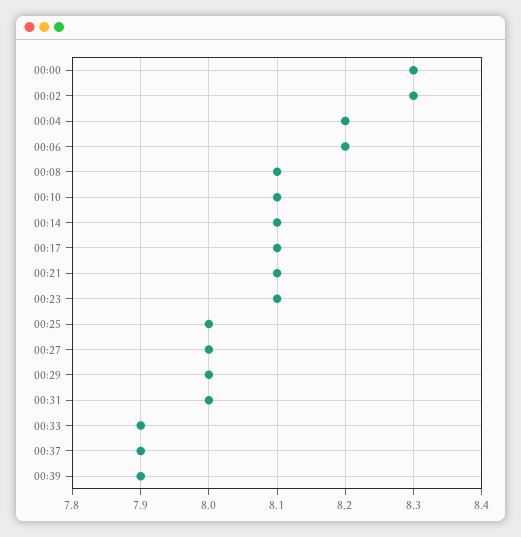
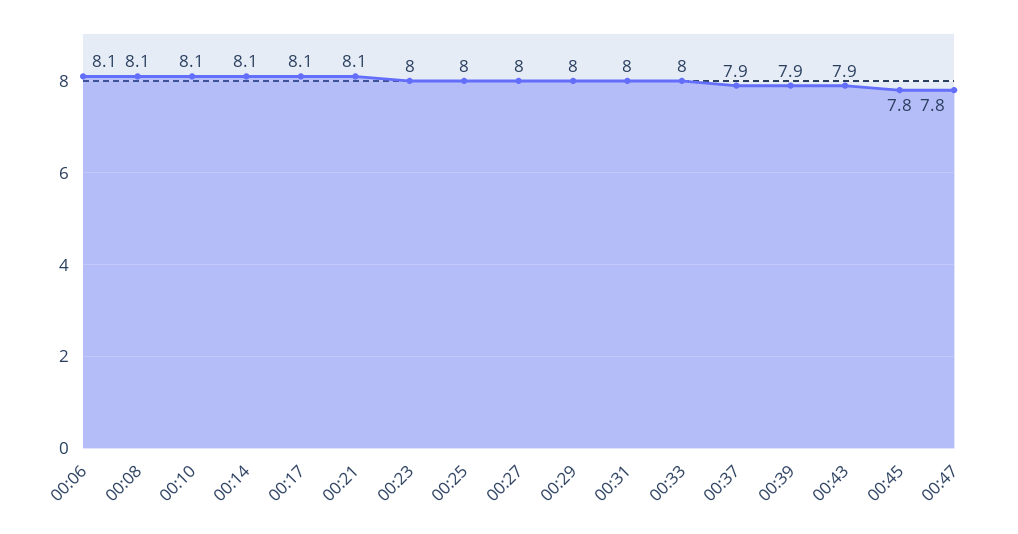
00:00: 8.3 -> none
00:02: 8.3 -> none
00:04: 8.2 -> none
00:06: 8.2 -> 8.1
00:23: 8.1 -> 8
00:33: 7.9 -> 8
00:43: none -> 7.9
00:45: none -> 7.8
00:47: none -> 7.8

